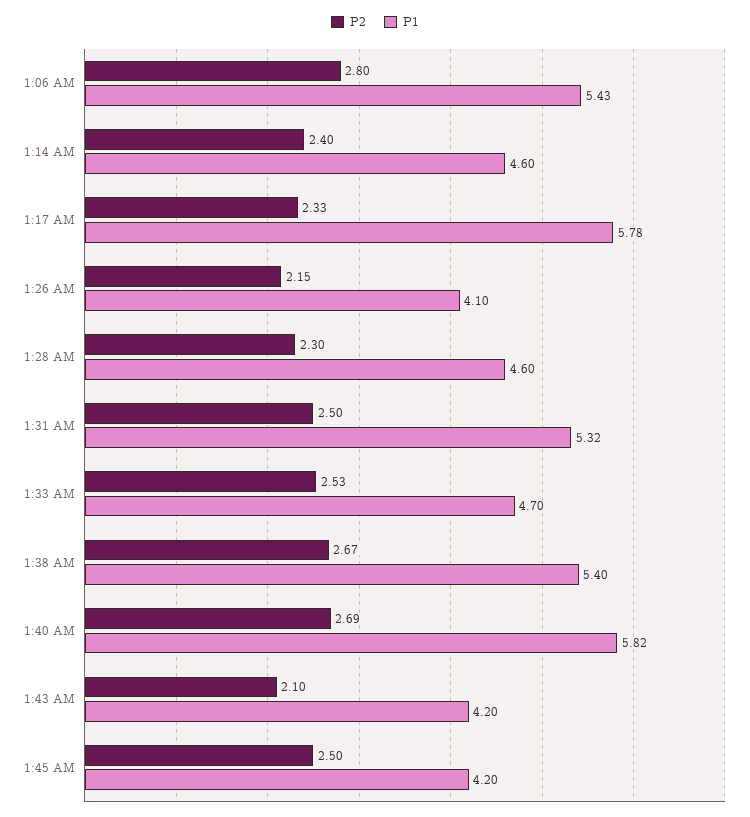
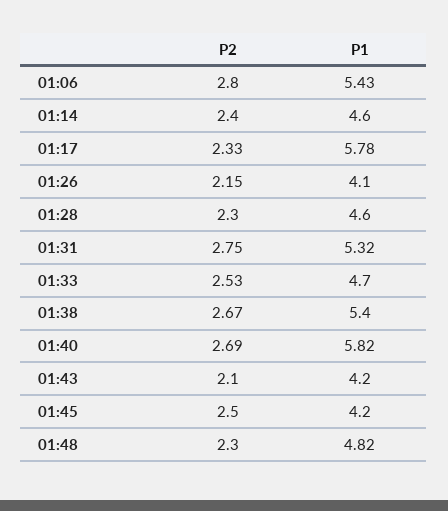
P2, 1:31 AM: 2.5 -> 2.75
P2, 01:48: none -> 2.3
P1, 01:48: none -> 4.82

